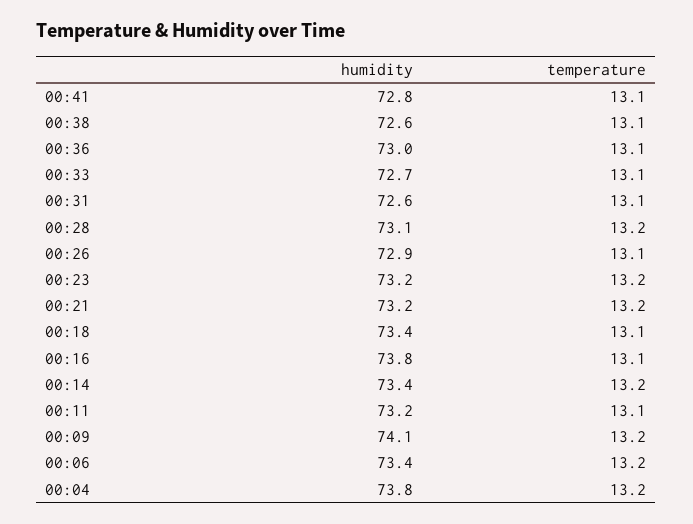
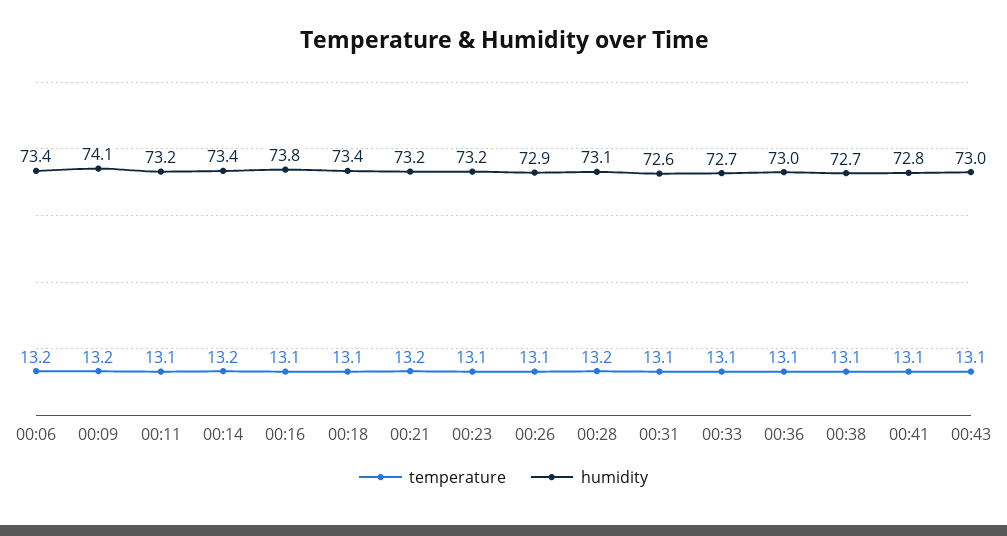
humidity, 00:38: 72.6 -> 72.7
temperature, 00:23: 13.2 -> 13.1
humidity, 00:04: 73.8 -> none
temperature, 00:04: 13.2 -> none
temperature, 00:43: none -> 13.1
humidity, 00:43: none -> 73

